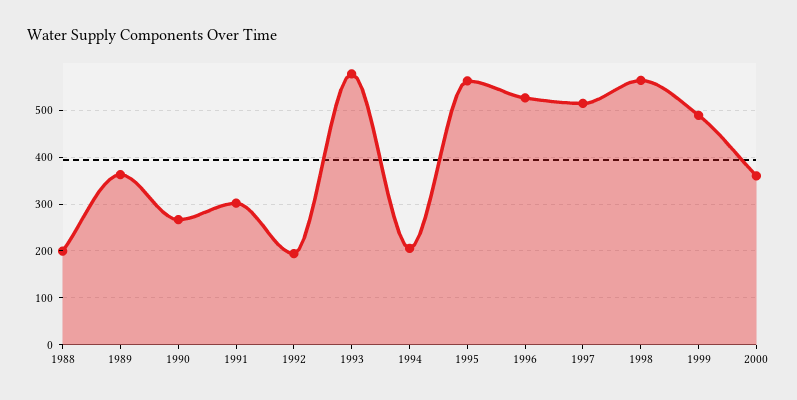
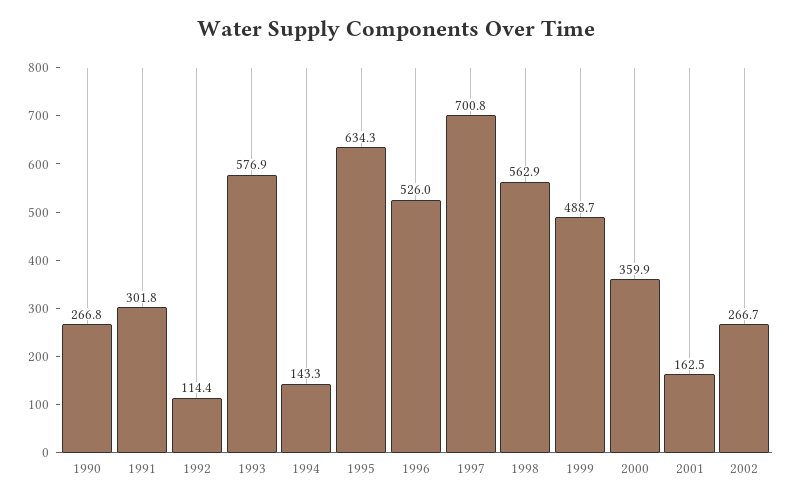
1988: 200 -> none
1989: 360 -> none
1992: 200 -> 114.4
1994: 200 -> 143.3
1995: 560 -> 634.3
1997: 520 -> 700.8
2001: none -> 162.5
2002: none -> 266.7

